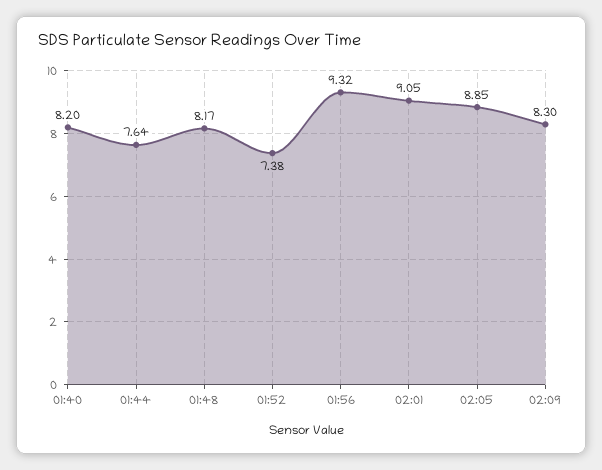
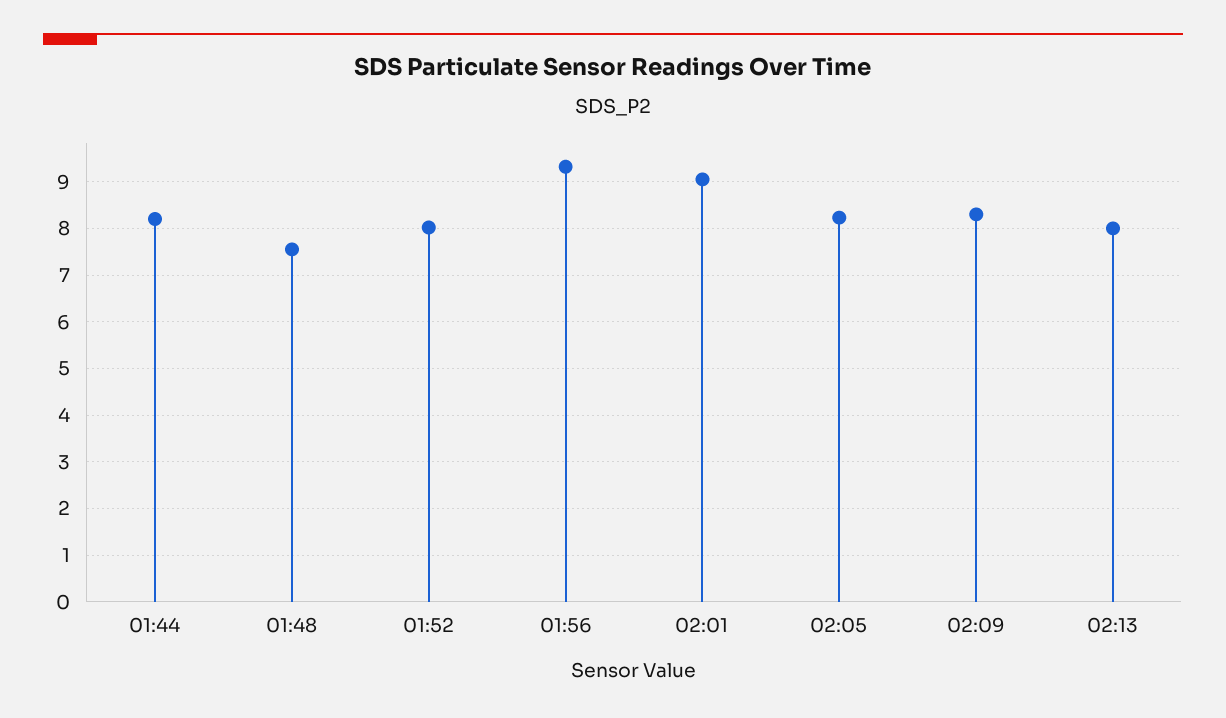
01:40: 8.2 -> none
01:44: 7.64 -> 8.2
01:48: 8.17 -> 7.6
01:52: 7.38 -> 8
02:05: 8.85 -> 8.2
02:13: none -> 8

